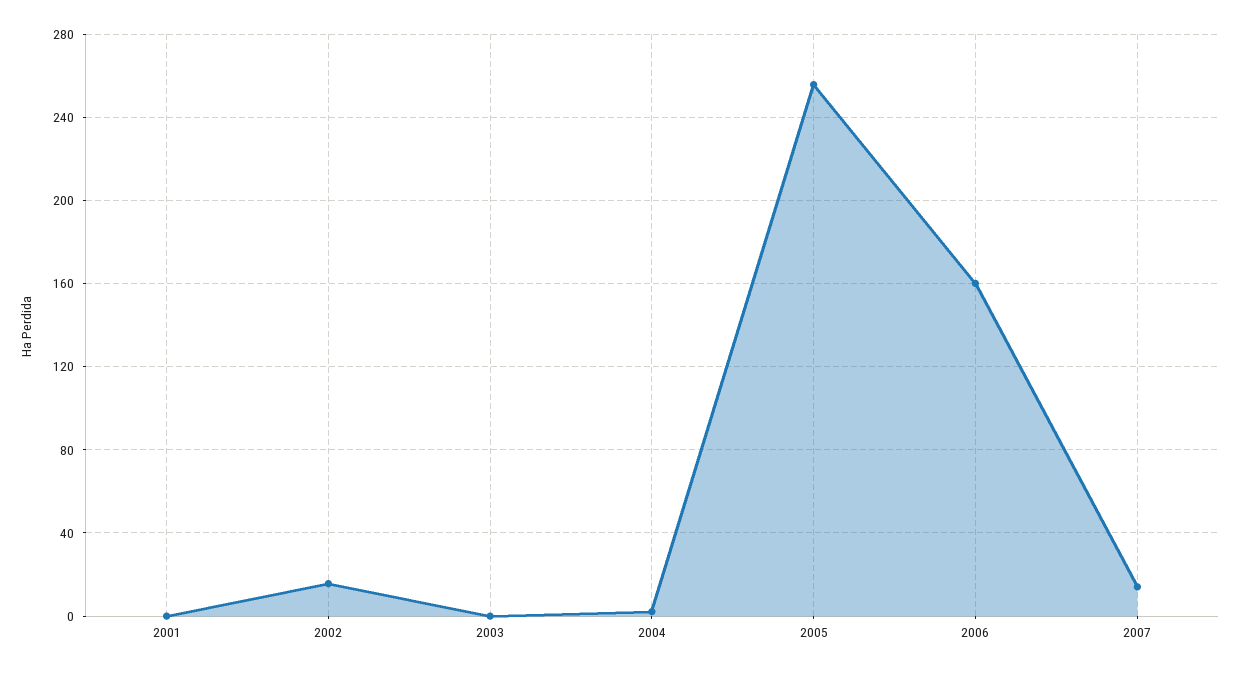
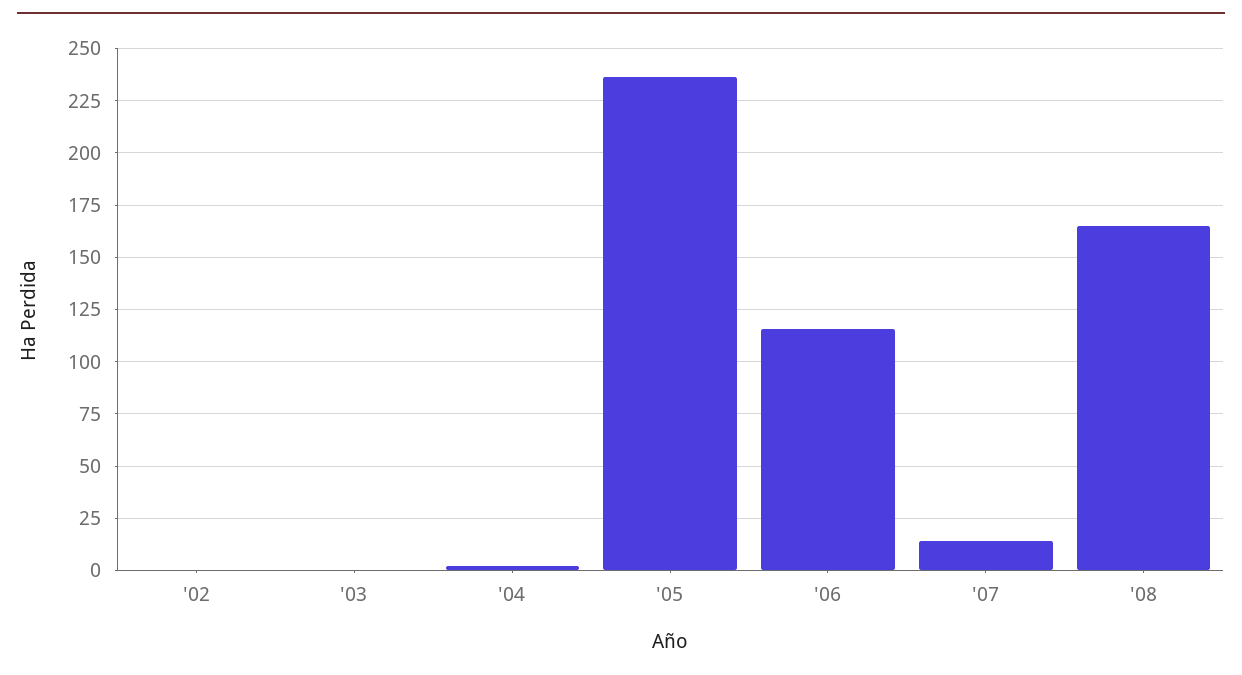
2001: 0 -> none
2002: 15 -> 0
2005: 255 -> 235
2006: 160 -> 115
'08: none -> 165

